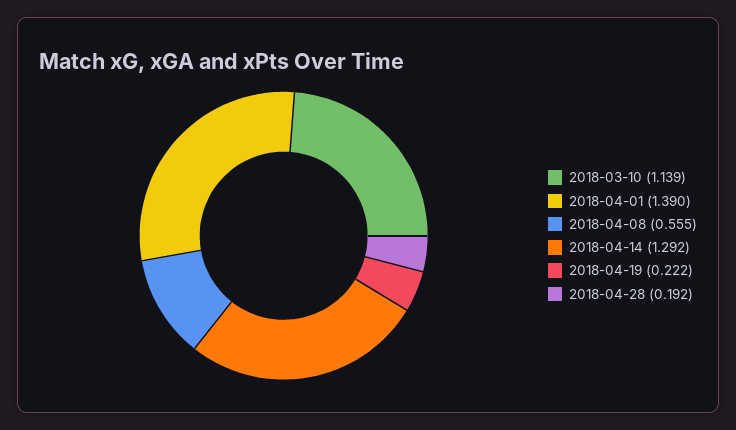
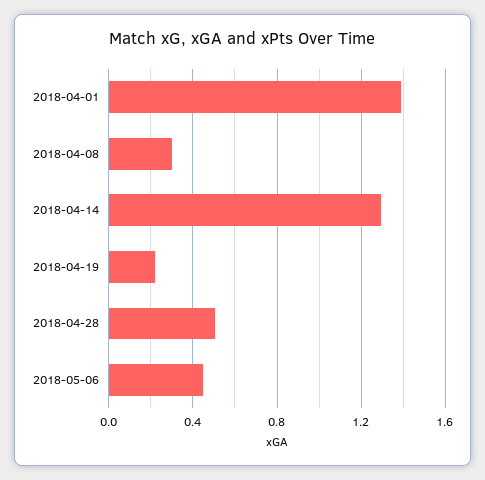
2018-03-10: 1.139 -> none
2018-04-08: 0.555 -> 0.3
2018-04-28: 0.192 -> 0.5
2018-05-06: none -> 0.45

